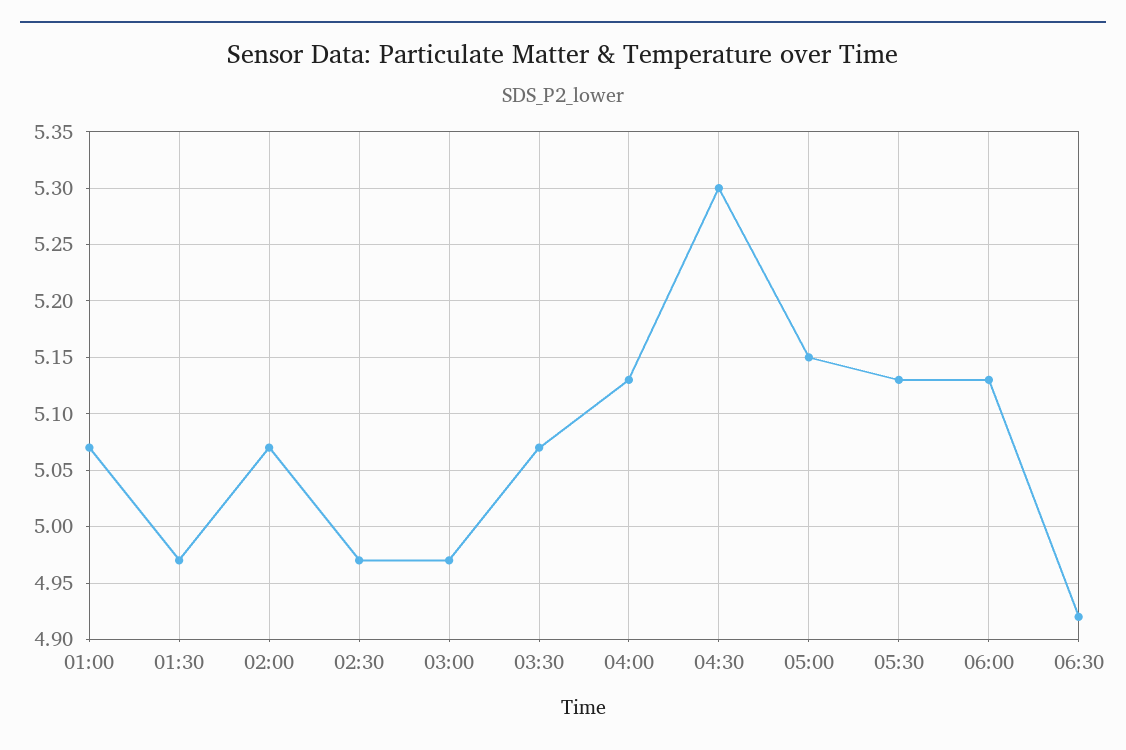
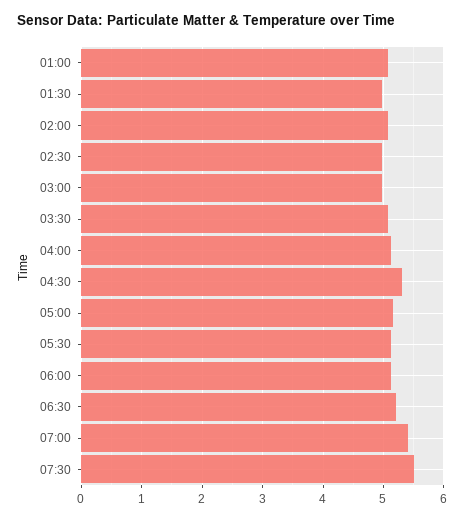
06:30: 4.92 -> 5.2
07:00: none -> 5.4
07:30: none -> 5.5

